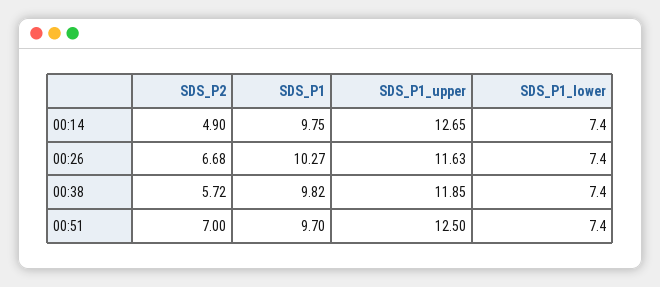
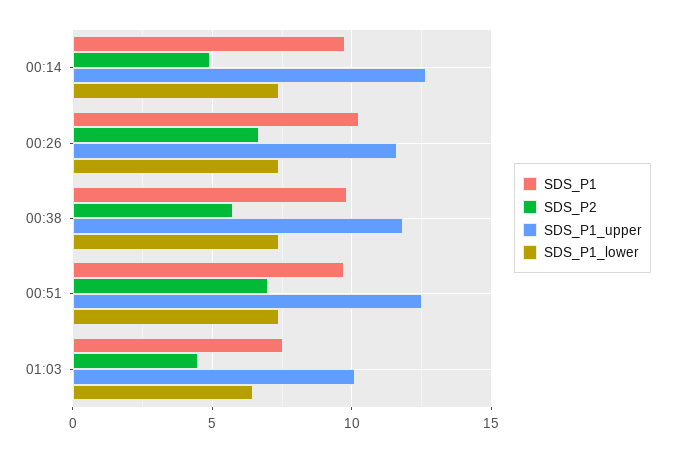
SDS_P1, 01:03: none -> 7.5
SDS_P2, 01:03: none -> 4.5
SDS_P1_upper, 01:03: none -> 10
SDS_P1_lower, 01:03: none -> 6.5

